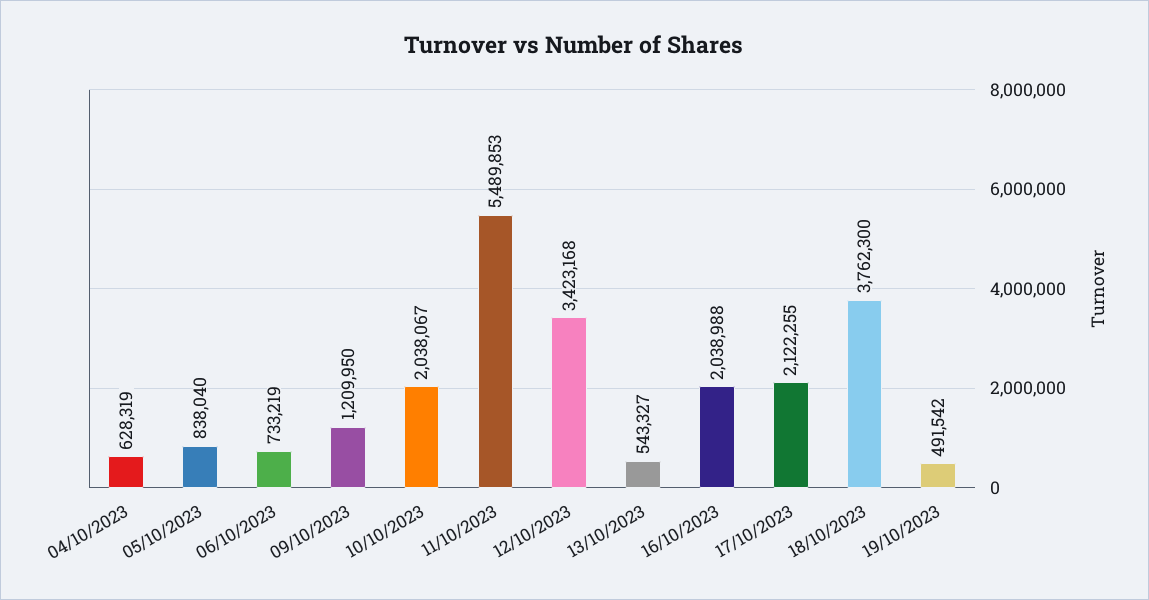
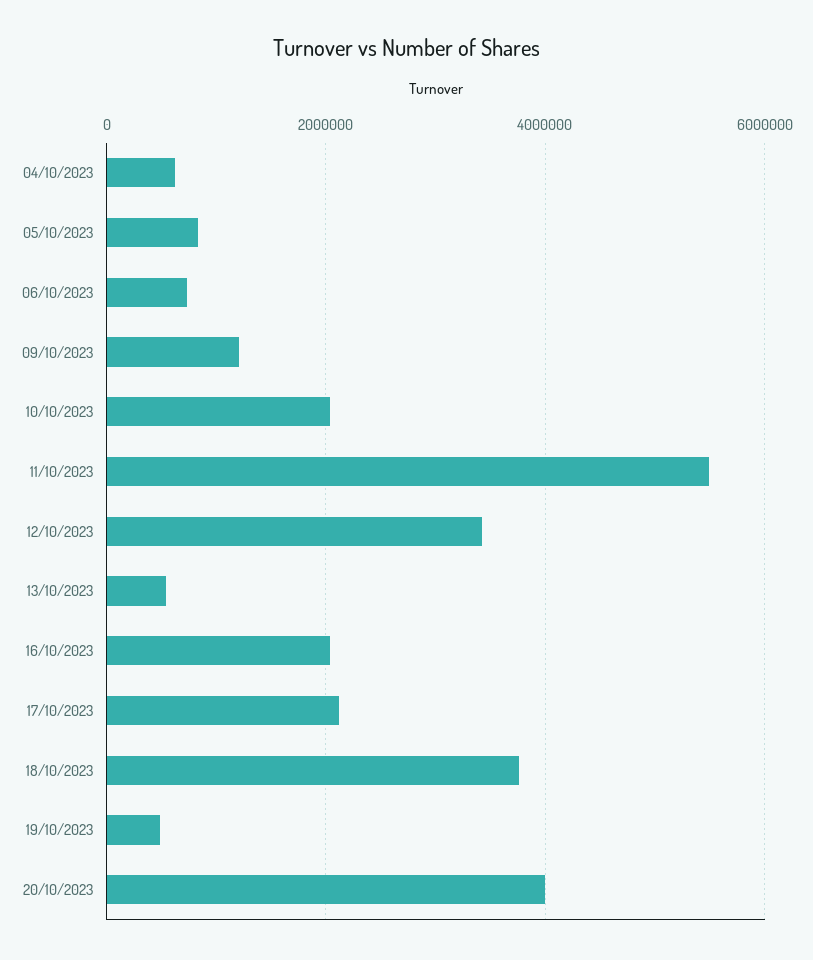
20/10/2023: none -> 4000000

